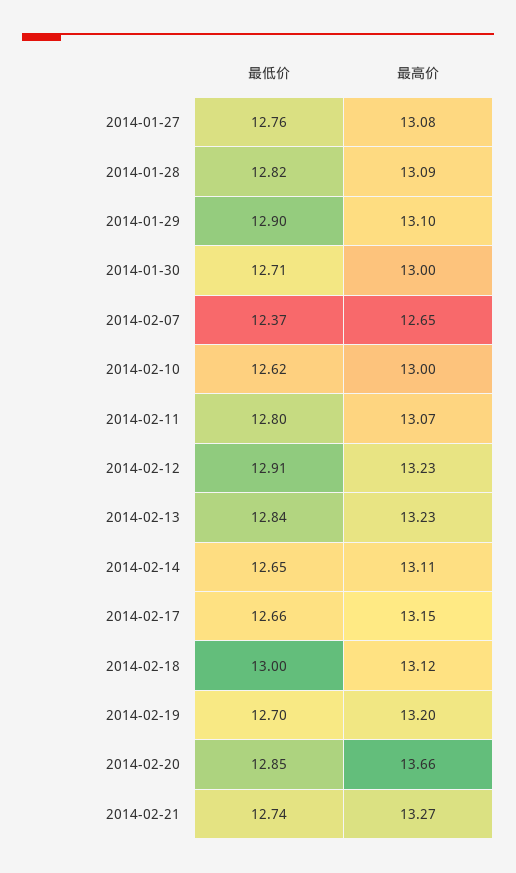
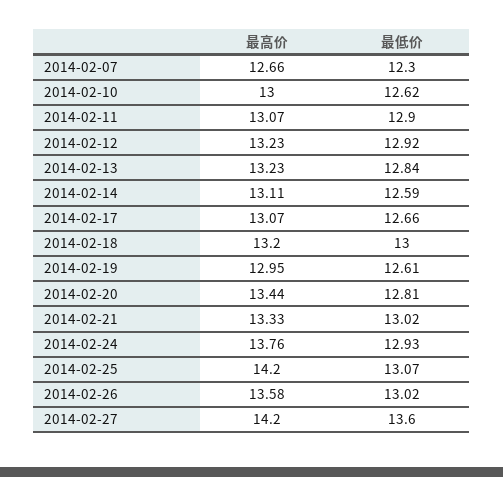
最低价, 2014-01-27: 12.76 -> none
最高价, 2014-01-27: 13.08 -> none
最低价, 2014-01-28: 12.82 -> none
最高价, 2014-01-28: 13.09 -> none
最低价, 2014-01-29: 12.9 -> none
最高价, 2014-01-29: 13.1 -> none
最低价, 2014-01-30: 12.71 -> none
最高价, 2014-01-30: 13 -> none
最低价, 2014-02-07: 12.37 -> 12.3
最高价, 2014-02-07: 12.65 -> 12.66
最低价, 2014-02-11: 12.8 -> 12.9
最低价, 2014-02-12: 12.91 -> 12.92
最低价, 2014-02-14: 12.65 -> 12.59
最高价, 2014-02-17: 13.15 -> 13.07
最高价, 2014-02-18: 13.12 -> 13.2
最低价, 2014-02-19: 12.7 -> 12.61
最高价, 2014-02-19: 13.2 -> 12.95
最低价, 2014-02-20: 12.85 -> 12.81
最高价, 2014-02-20: 13.66 -> 13.44
最低价, 2014-02-21: 12.74 -> 13.02
最高价, 2014-02-21: 13.27 -> 13.33
最高价, 2014-02-24: none -> 13.76
最低价, 2014-02-24: none -> 12.93
最高价, 2014-02-25: none -> 14.2
最低价, 2014-02-25: none -> 13.07
最高价, 2014-02-26: none -> 13.58
最低价, 2014-02-26: none -> 13.02
最高价, 2014-02-27: none -> 14.2
最低价, 2014-02-27: none -> 13.6

